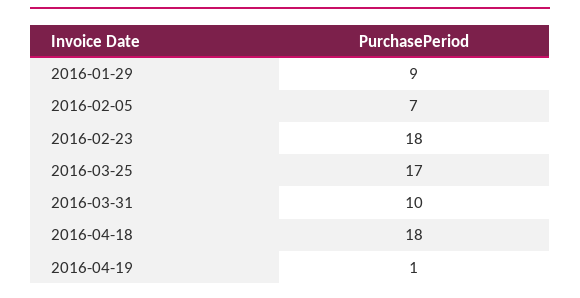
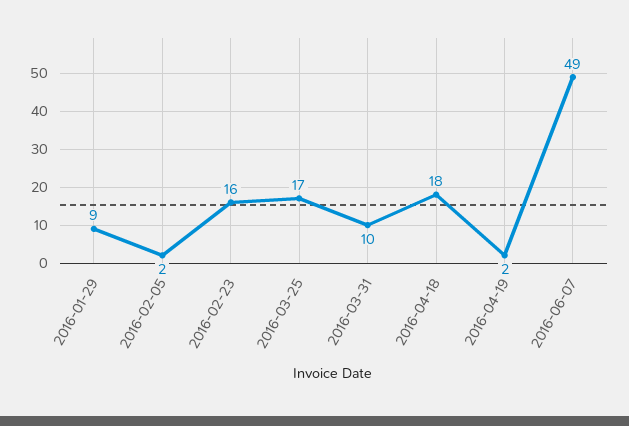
2016-02-05: 7 -> 2
2016-02-23: 18 -> 16
2016-04-19: 1 -> 2
2016-06-07: none -> 49

